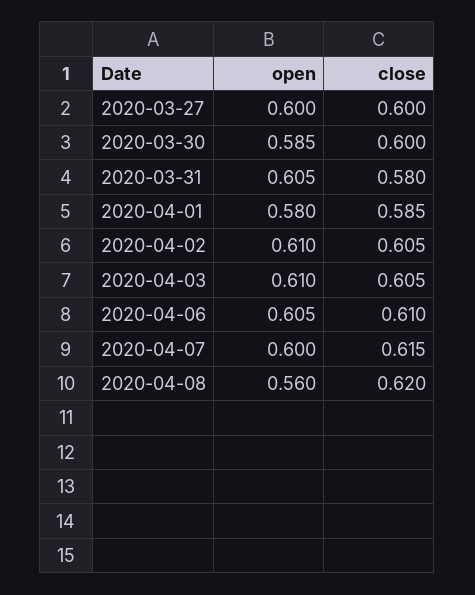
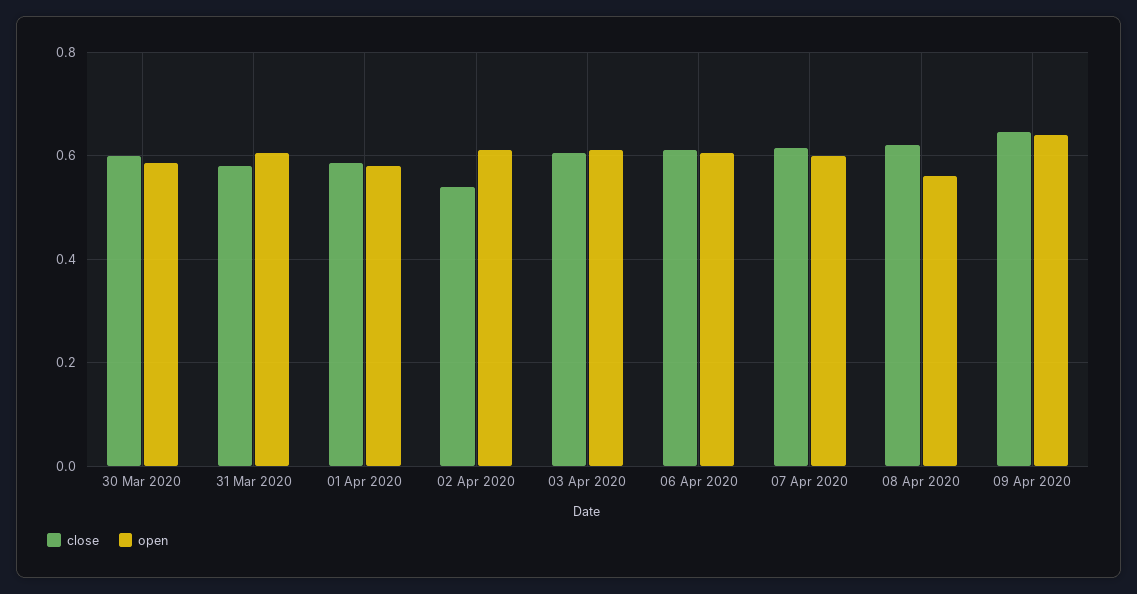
open, 2020-03-27: 0.6 -> none
close, 2020-03-27: 0.6 -> none
close, 2020-04-02: 0.605 -> 0.54
close, 09 Apr 2020: none -> 0.64
open, 09 Apr 2020: none -> 0.64

